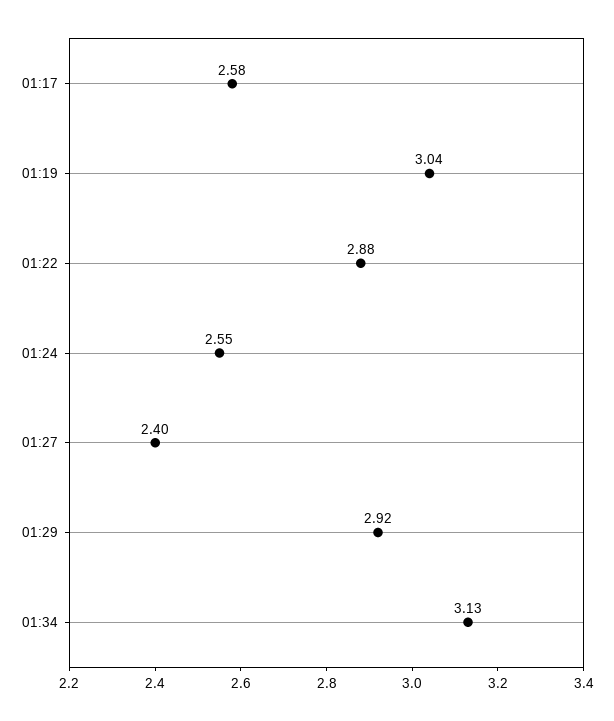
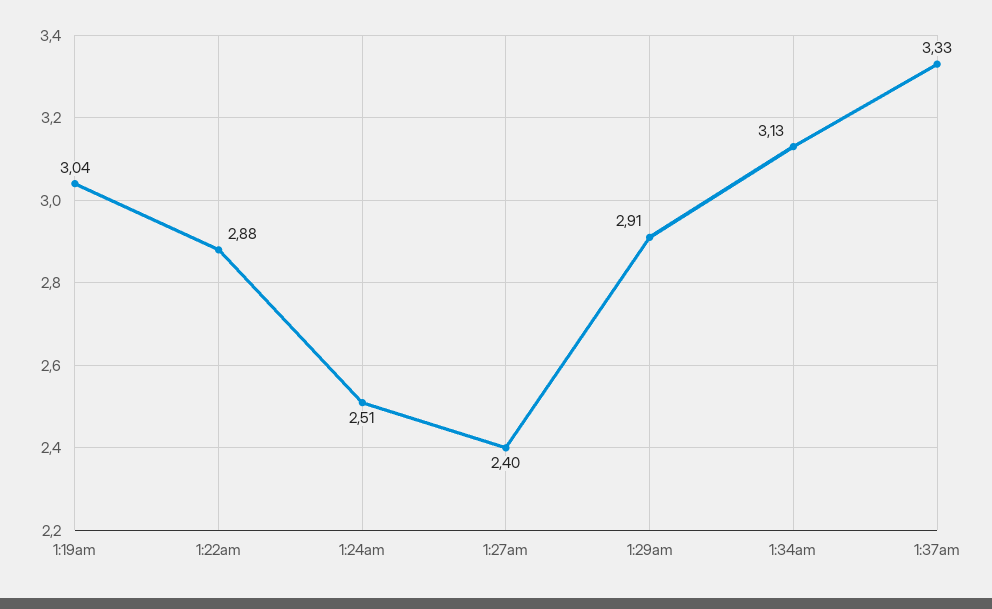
01:17: 2.58 -> none
01:24: 2.55 -> 2.51
01:29: 2.92 -> 2.91
1:37am: none -> 3.33

